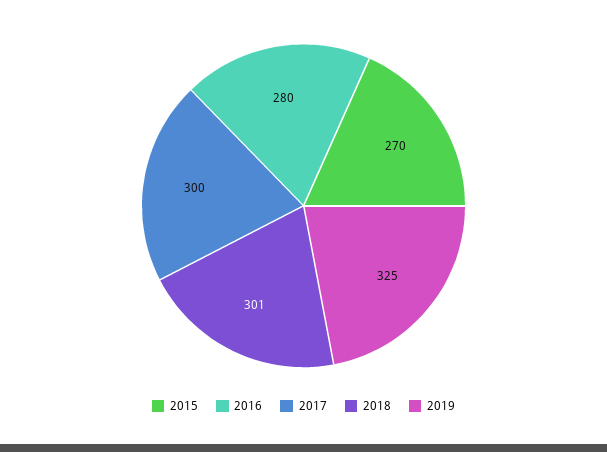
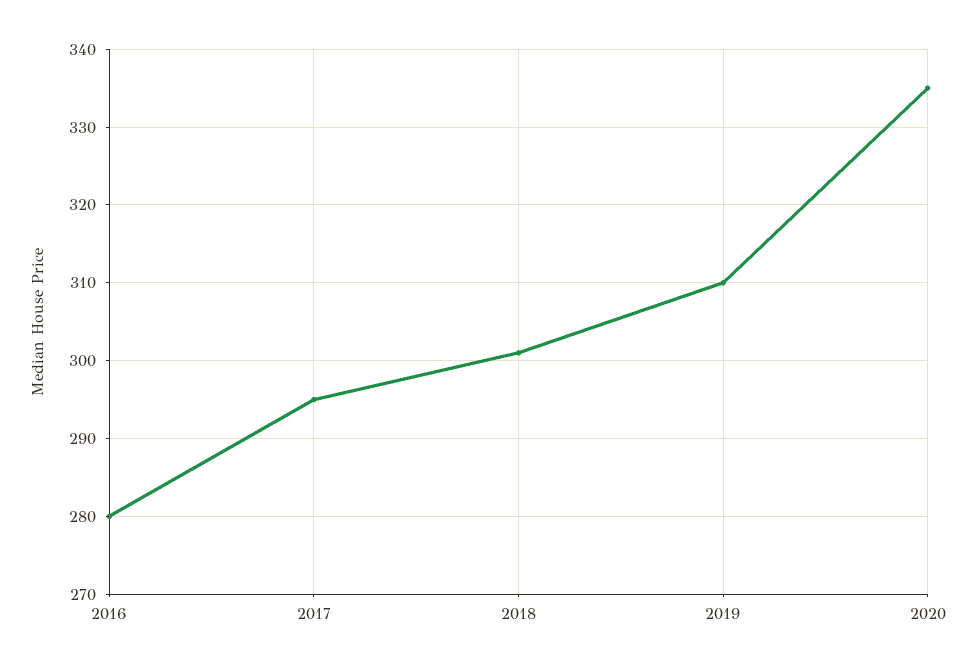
2015: 270 -> none
2017: 300 -> 295
2019: 325 -> 310
2020: none -> 335

